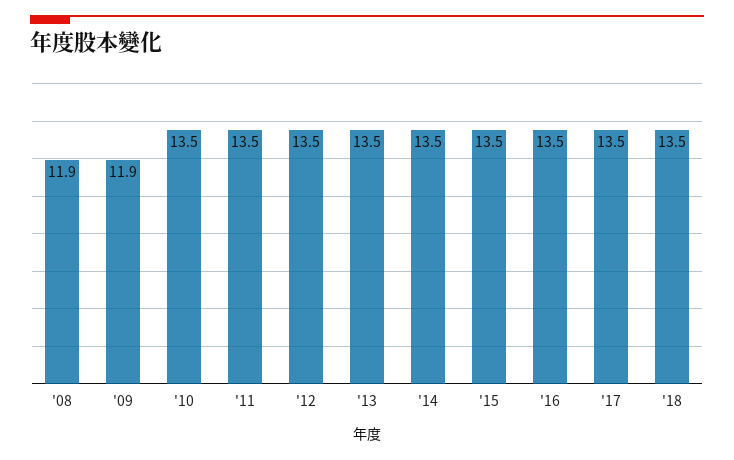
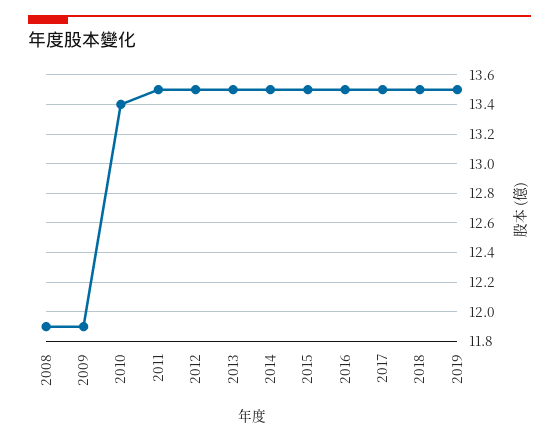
'10: 13.5 -> 13.4
2019: none -> 13.5

